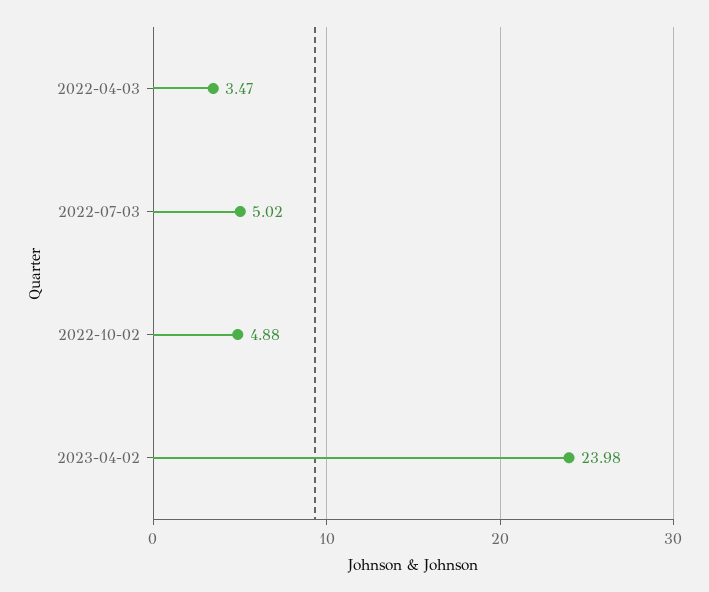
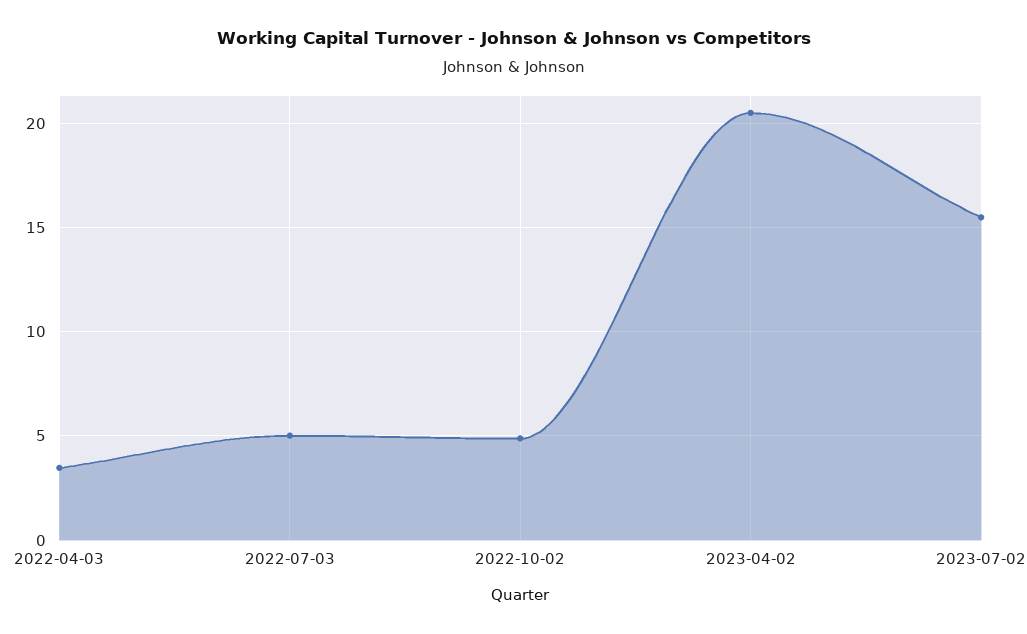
2023-04-02: 23.98 -> 20.5
2023-07-02: none -> 15.5

